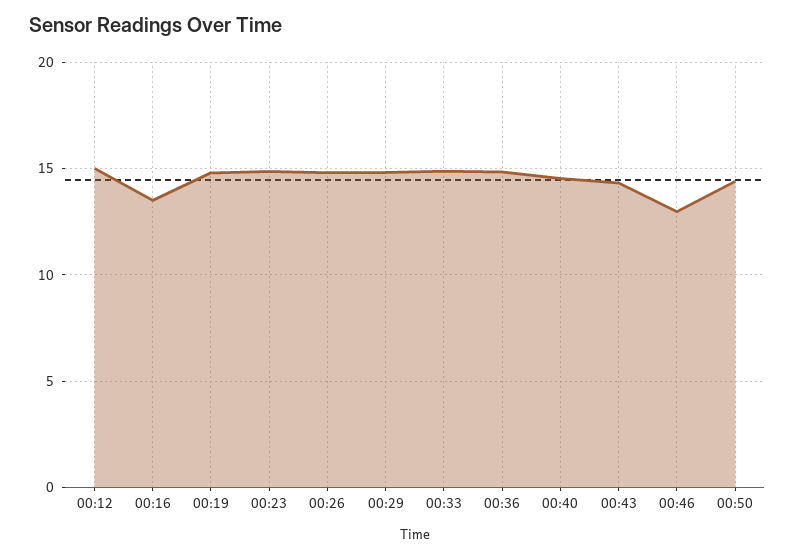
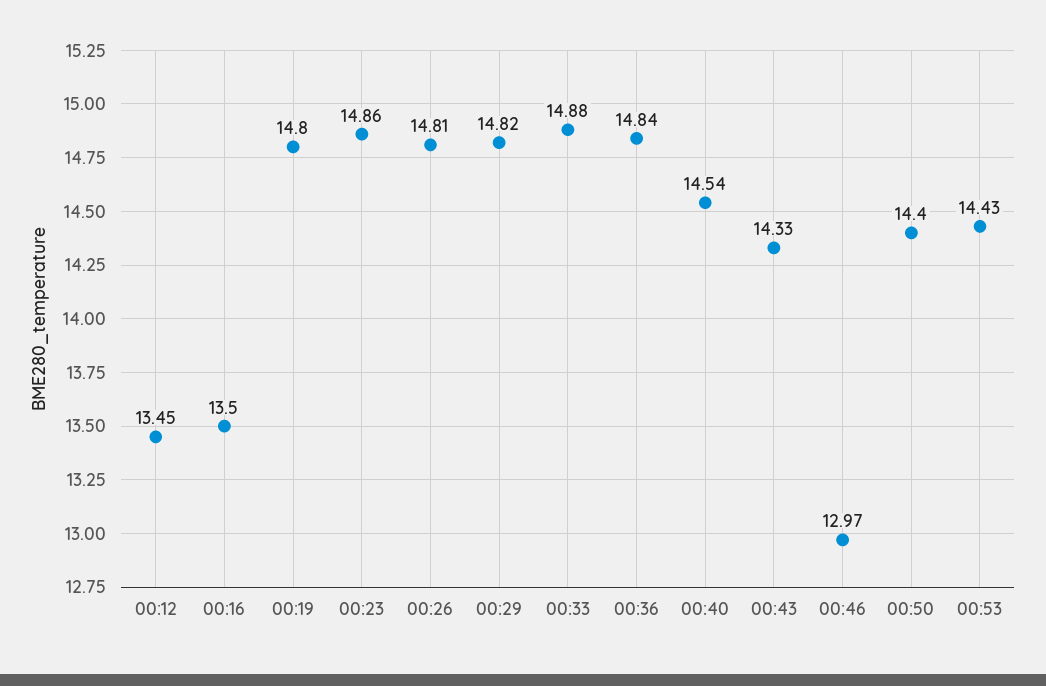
00:12: 15 -> 13.45
00:53: none -> 14.43

